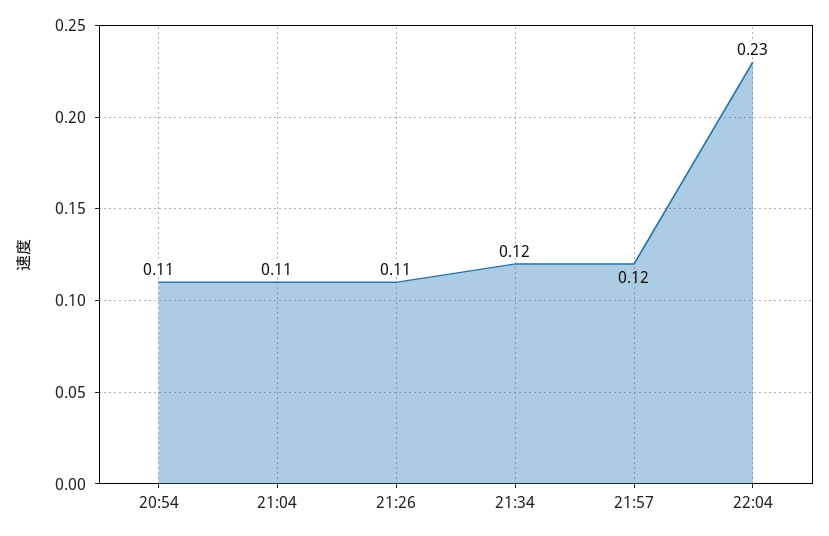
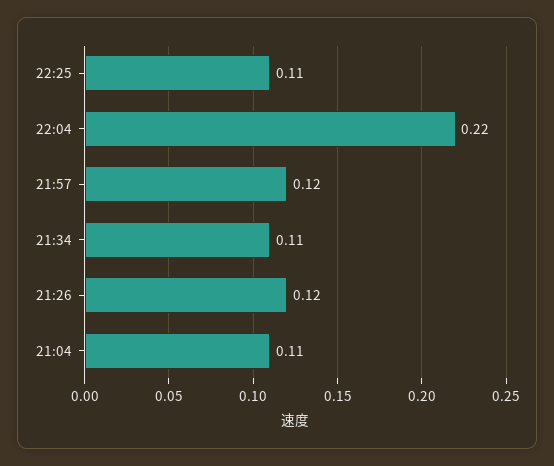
20:54: 0.11 -> none
21:26: 0.11 -> 0.12
21:34: 0.12 -> 0.11
22:04: 0.23 -> 0.22
22:25: none -> 0.11

